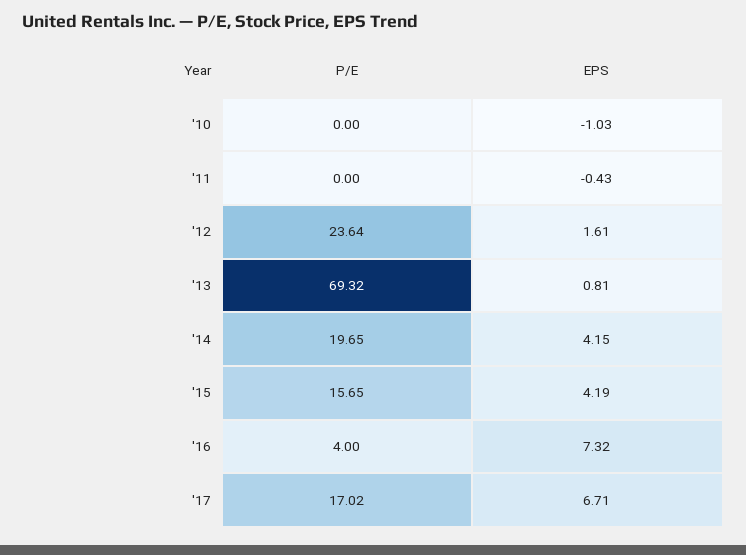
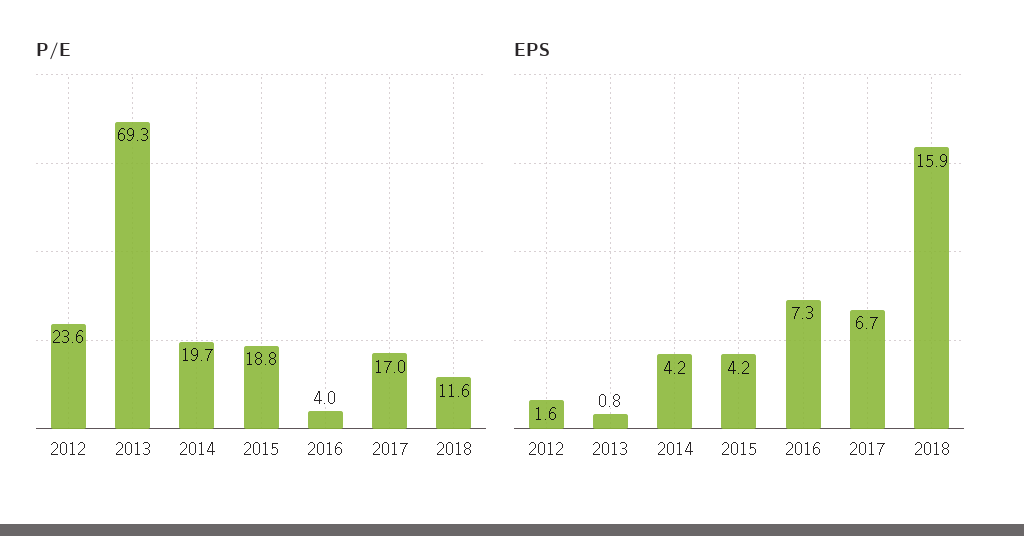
P/E, '10: 0 -> none
EPS, '10: -1.03 -> none
P/E, '11: 0 -> none
EPS, '11: -0.43 -> none
P/E, '15: 15.65 -> 18.8
P/E, 2018: none -> 11.6
EPS, 2018: none -> 15.9

